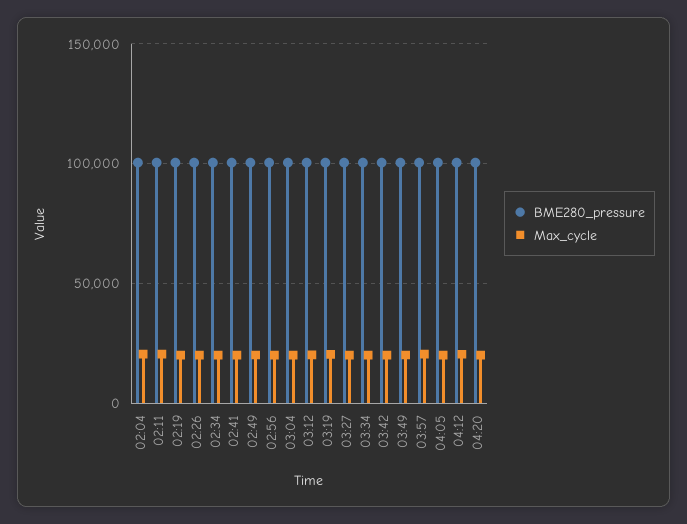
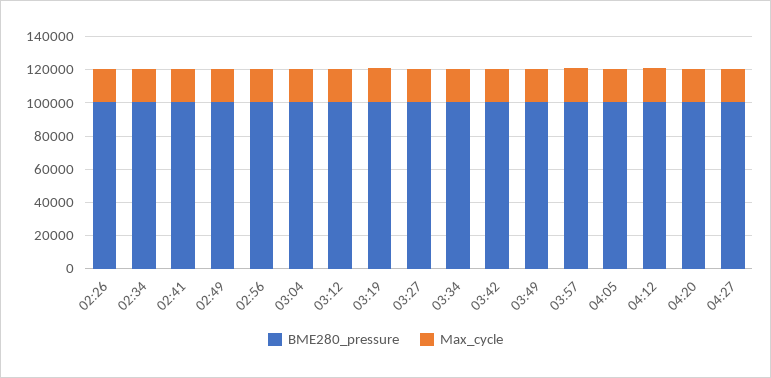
BME280_pressure, 02:04: 100000 -> none
Max_cycle, 02:04: 20000 -> none
BME280_pressure, 02:11: 100000 -> none
Max_cycle, 02:11: 20000 -> none
BME280_pressure, 02:19: 100000 -> none
Max_cycle, 02:19: 20000 -> none
BME280_pressure, 04:27: none -> 100000
Max_cycle, 04:27: none -> 20000

